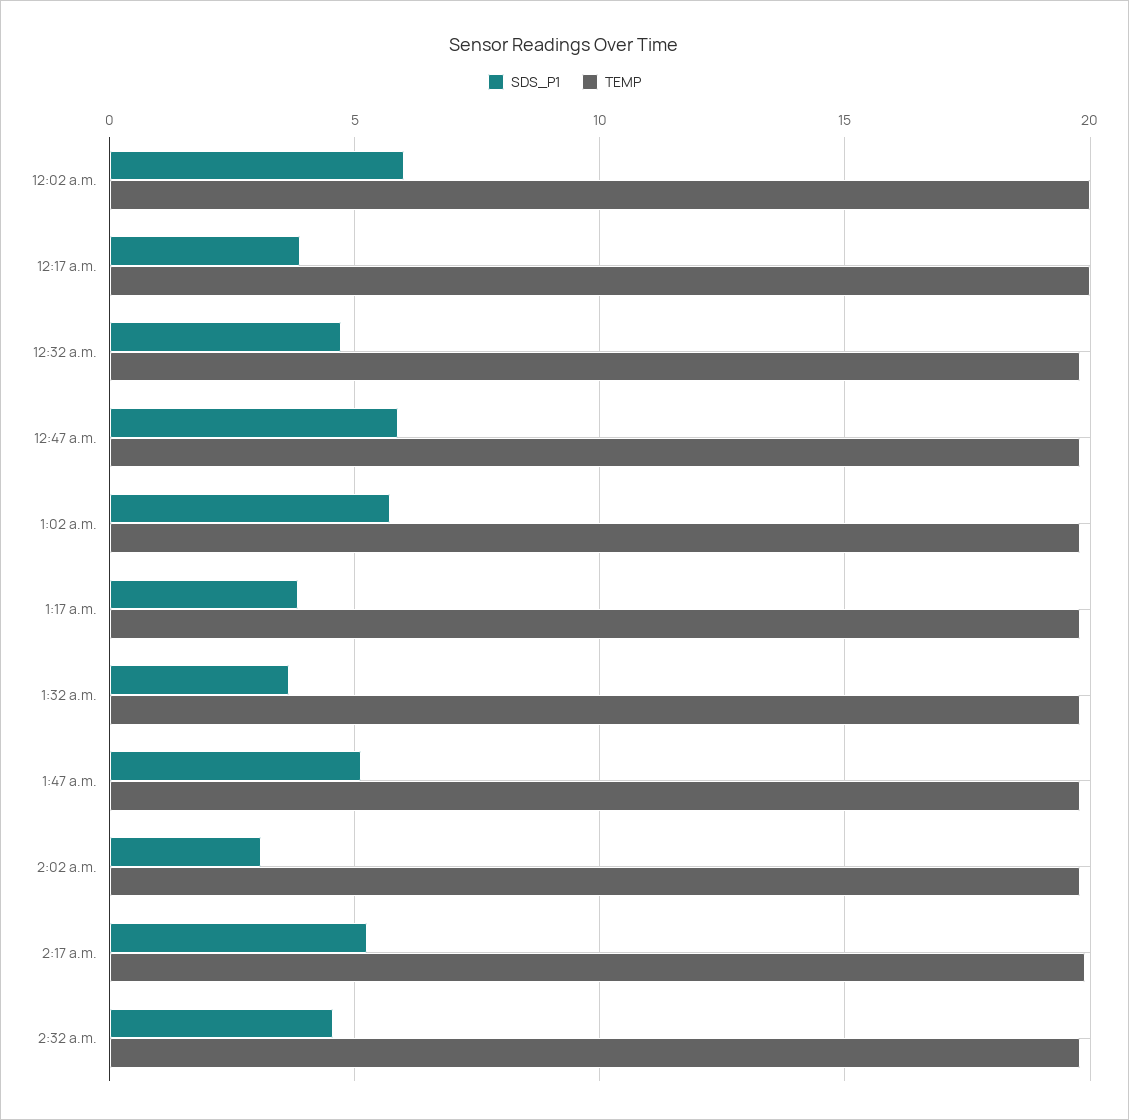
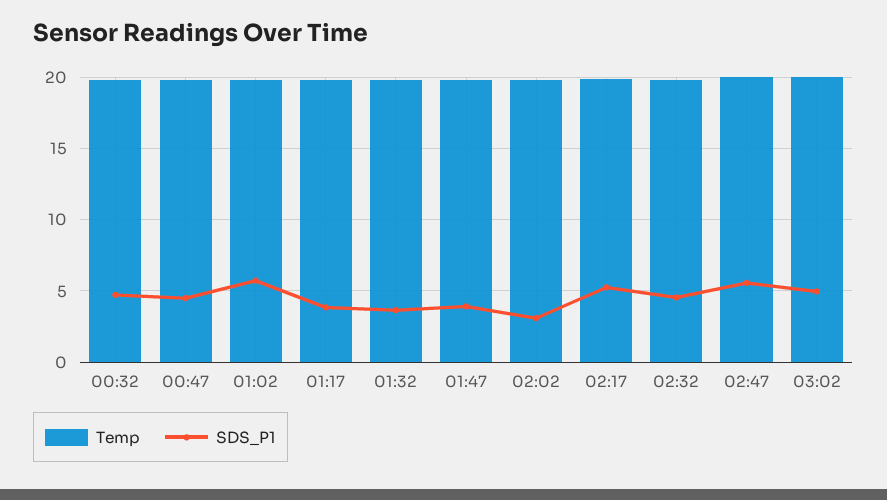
SDS_P1, 12:02 a.m.: 6 -> none
TEMP, 12:02 a.m.: 20 -> none
SDS_P1, 12:17 a.m.: 4 -> none
TEMP, 12:17 a.m.: 20 -> none
SDS_P1, 12:47 a.m.: 6 -> 4.5
SDS_P1, 1:47 a.m.: 5 -> 4
TEMP, 02:47: none -> 20
SDS_P1, 02:47: none -> 5.5
TEMP, 03:02: none -> 20
SDS_P1, 03:02: none -> 5

